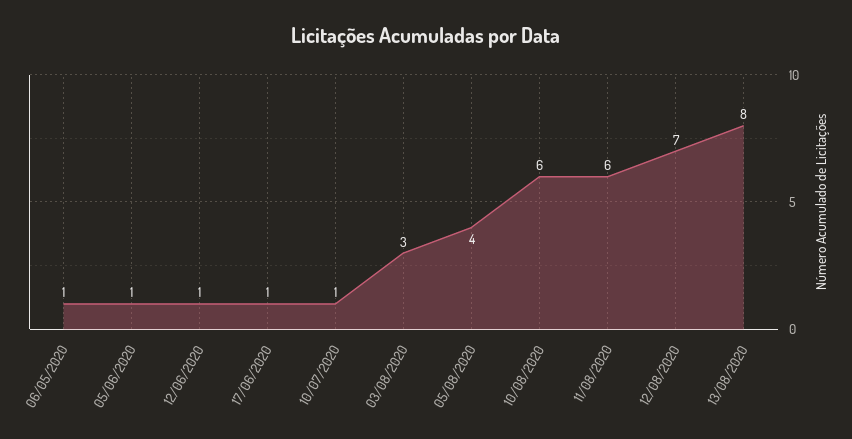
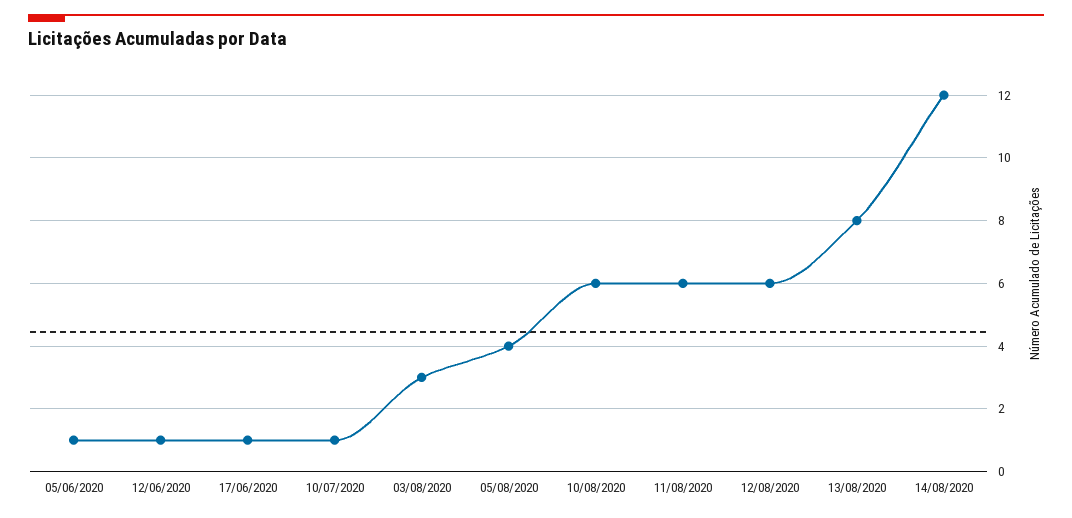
06/05/2020: 1 -> none
12/08/2020: 7 -> 6
14/08/2020: none -> 12

